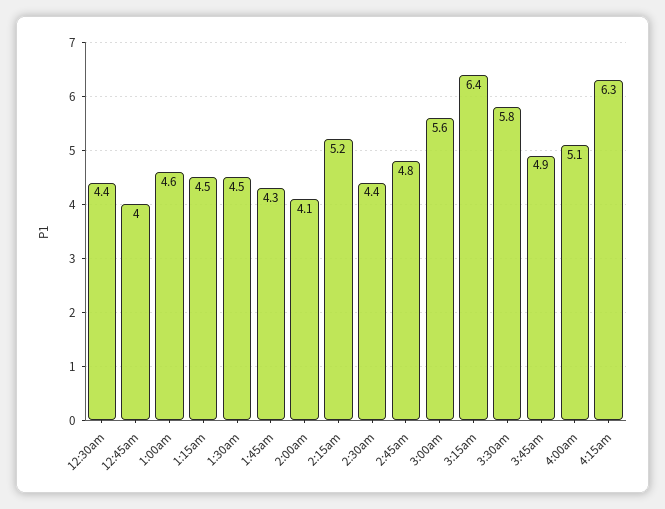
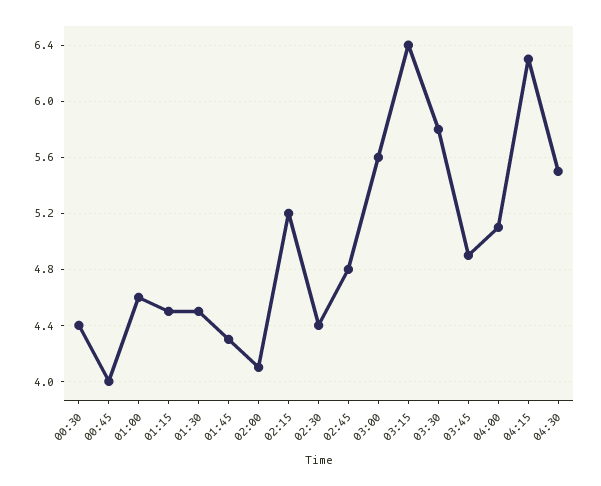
04:30: none -> 5.5

